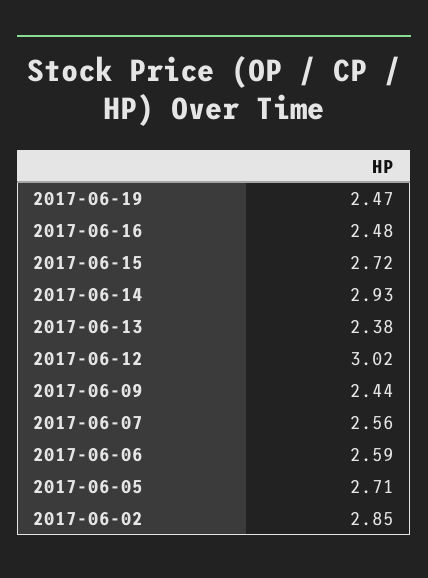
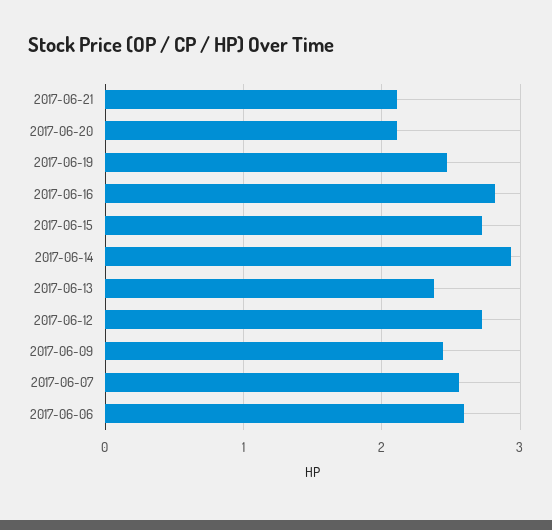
2017-06-16: 2.48 -> 2.8
2017-06-12: 3.02 -> 2.7
2017-06-05: 2.71 -> none
2017-06-02: 2.85 -> none
2017-06-21: none -> 2.1
2017-06-20: none -> 2.1

